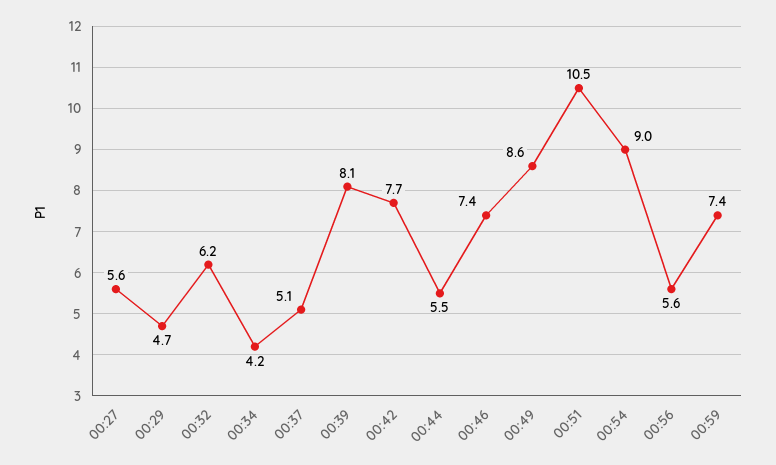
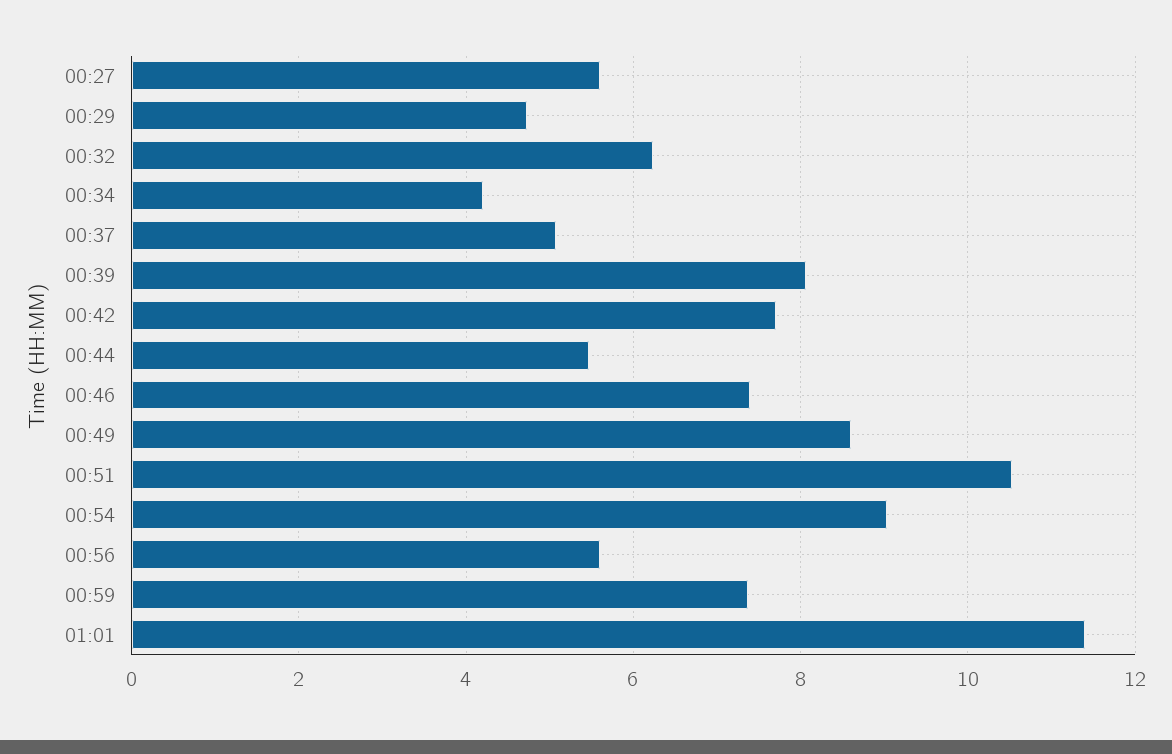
01:01: none -> 11.4

